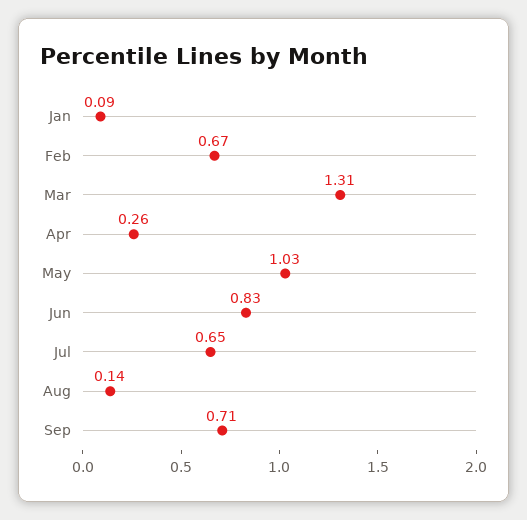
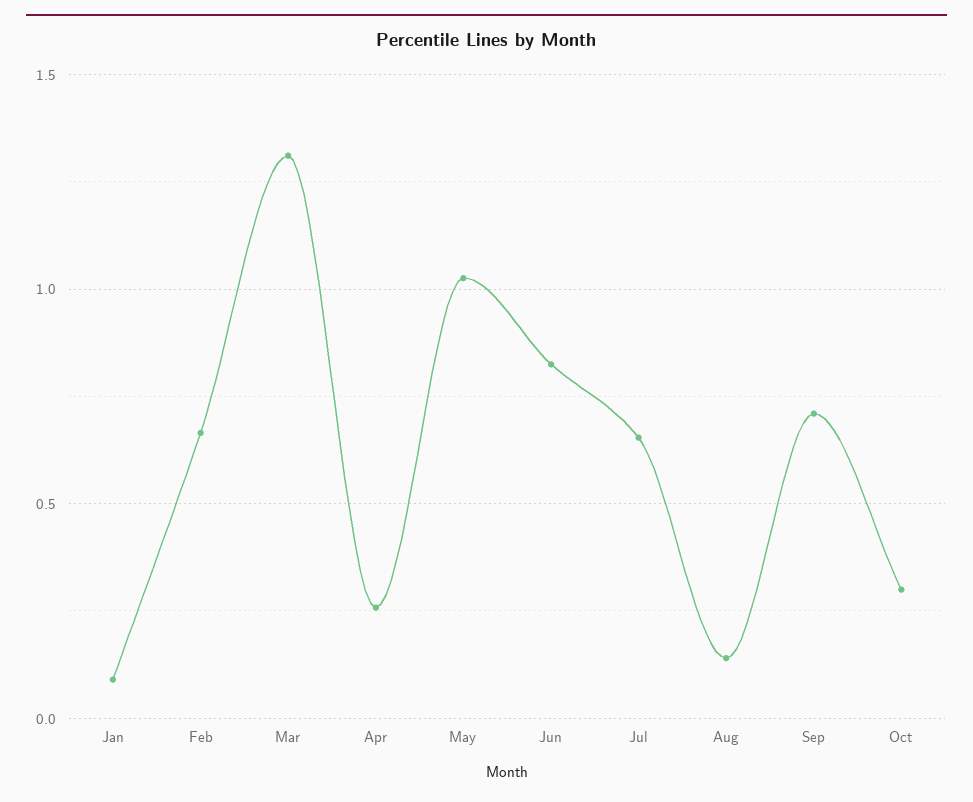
Oct: none -> 0.3

